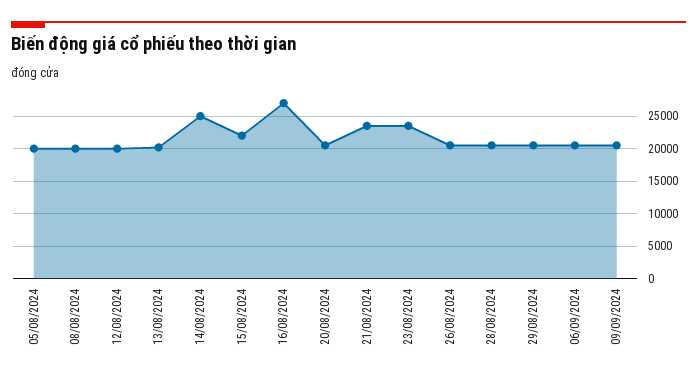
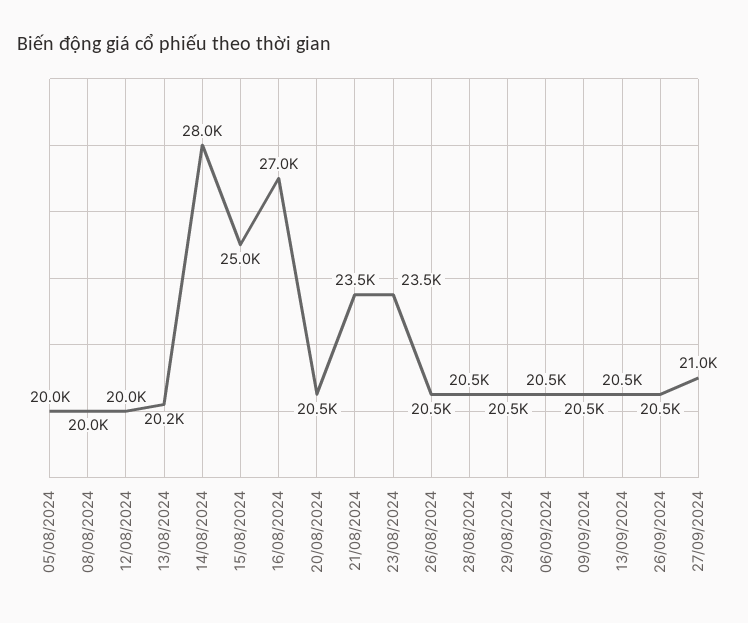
14/08/2024: 25000 -> 28000
15/08/2024: 22000 -> 25000
13/09/2024: none -> 20500
26/09/2024: none -> 20500
27/09/2024: none -> 21000

